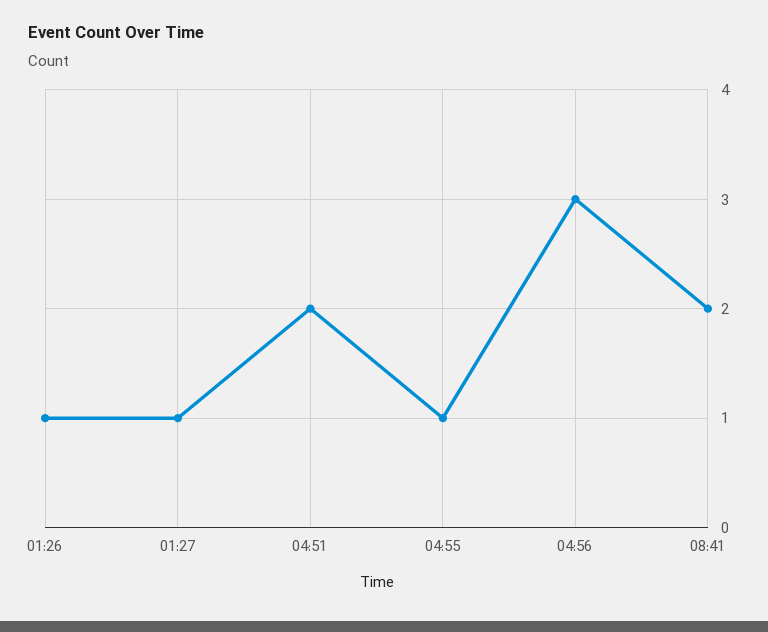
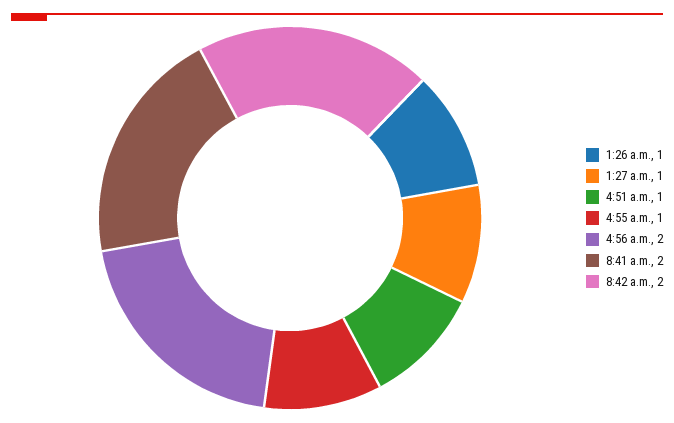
04:51: 2 -> 1
04:56: 3 -> 2
8:42 a.m.: none -> 2

